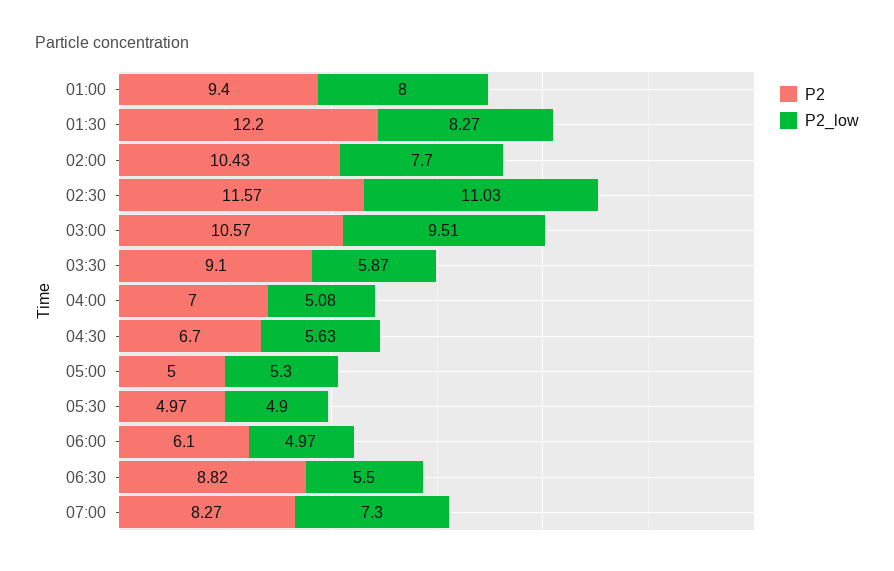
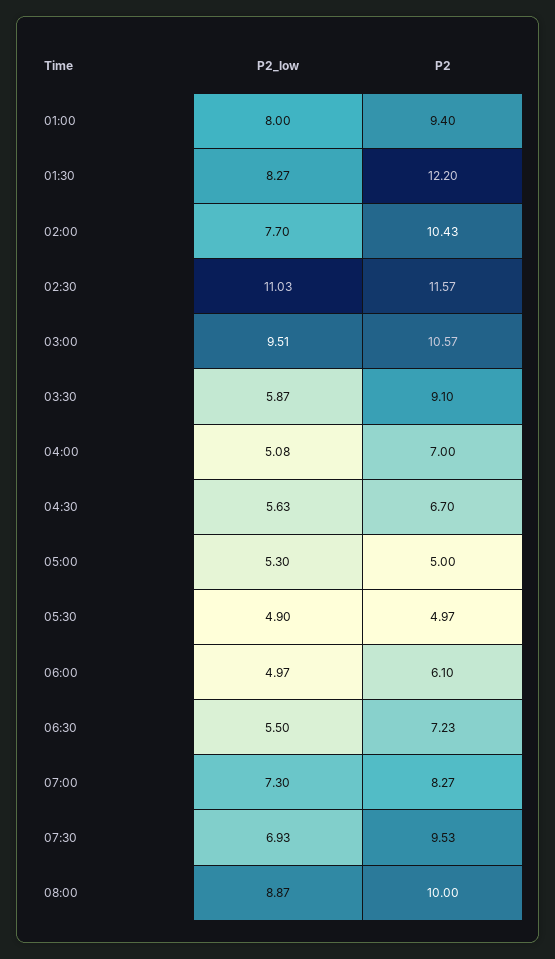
P2, 06:30: 8.82 -> 7.23
P2_low, 07:30: none -> 6.93
P2, 07:30: none -> 9.53
P2_low, 08:00: none -> 8.87
P2, 08:00: none -> 10

